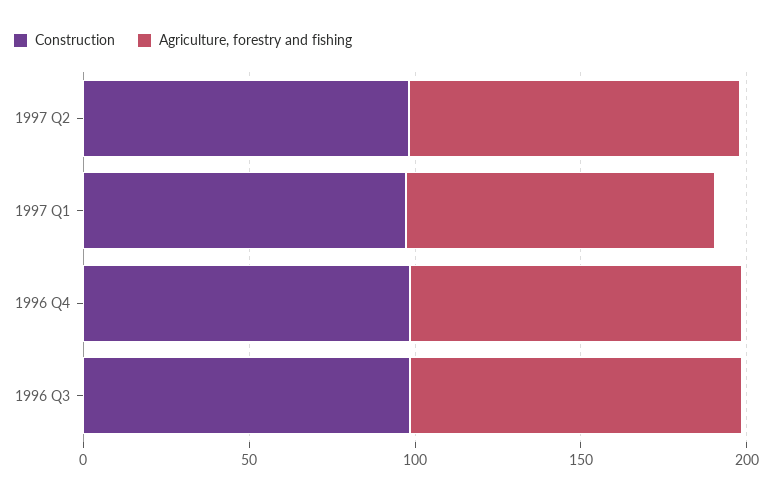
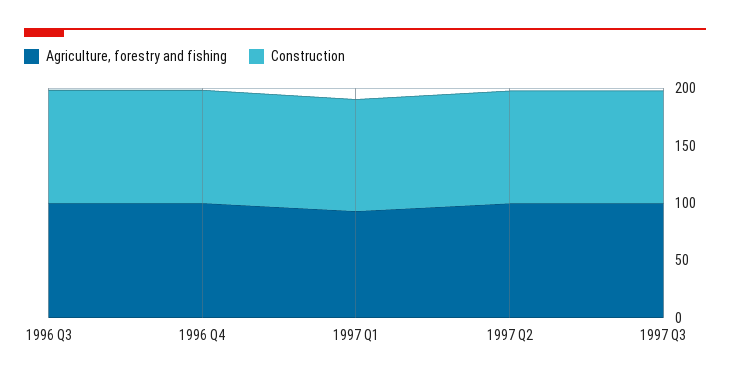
Agriculture, forestry and fishing, 1997 Q3: none -> 100
Construction, 1997 Q3: none -> 100

